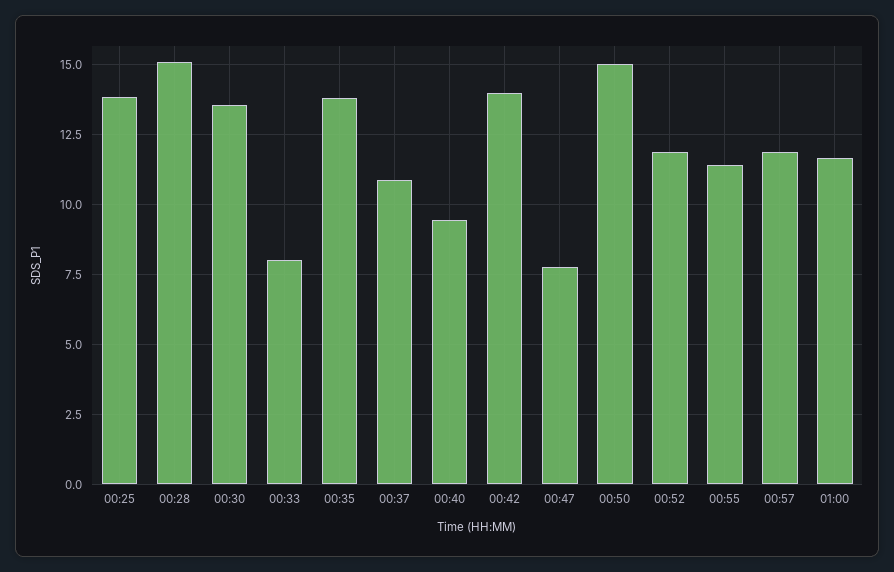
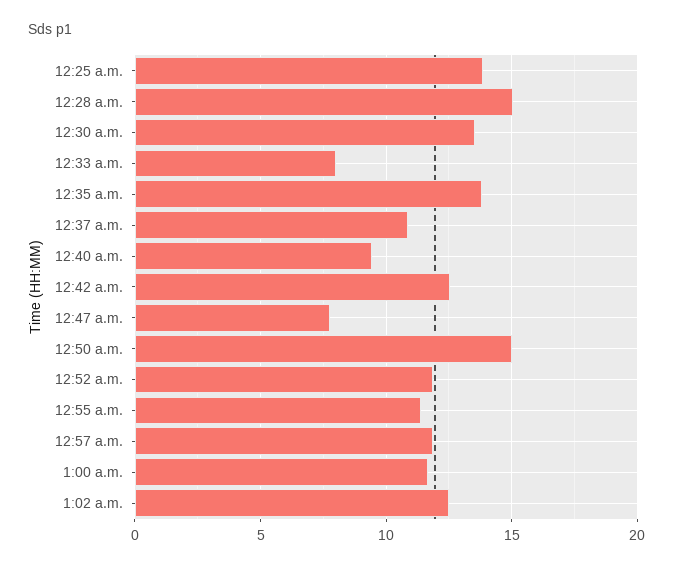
00:42: 14 -> 12.5
1:02 a.m.: none -> 12.5

